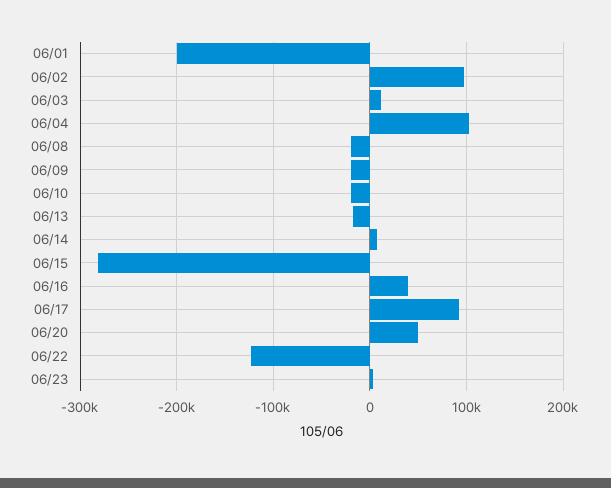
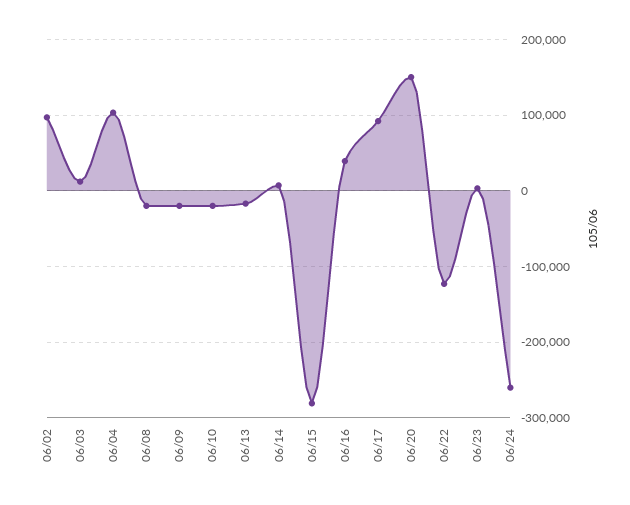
06/01: -200000 -> none
06/20: 50000 -> 150000
06/24: none -> -260000

